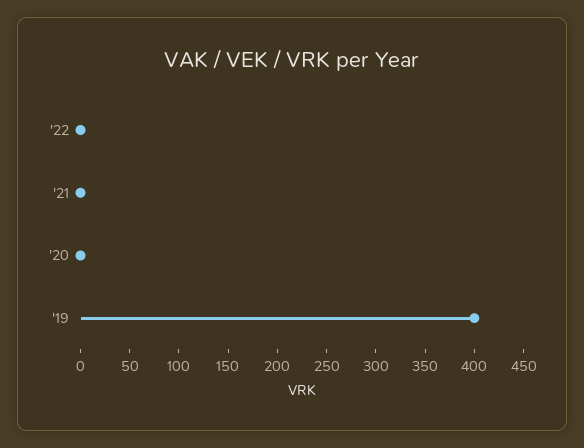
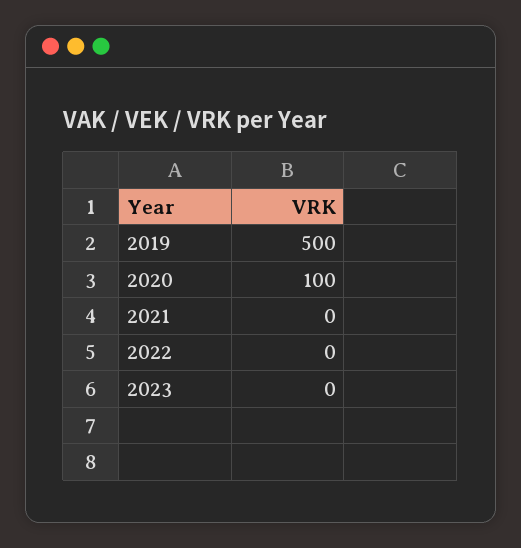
'20: 0 -> 100
'19: 400 -> 500
2023: none -> 0

